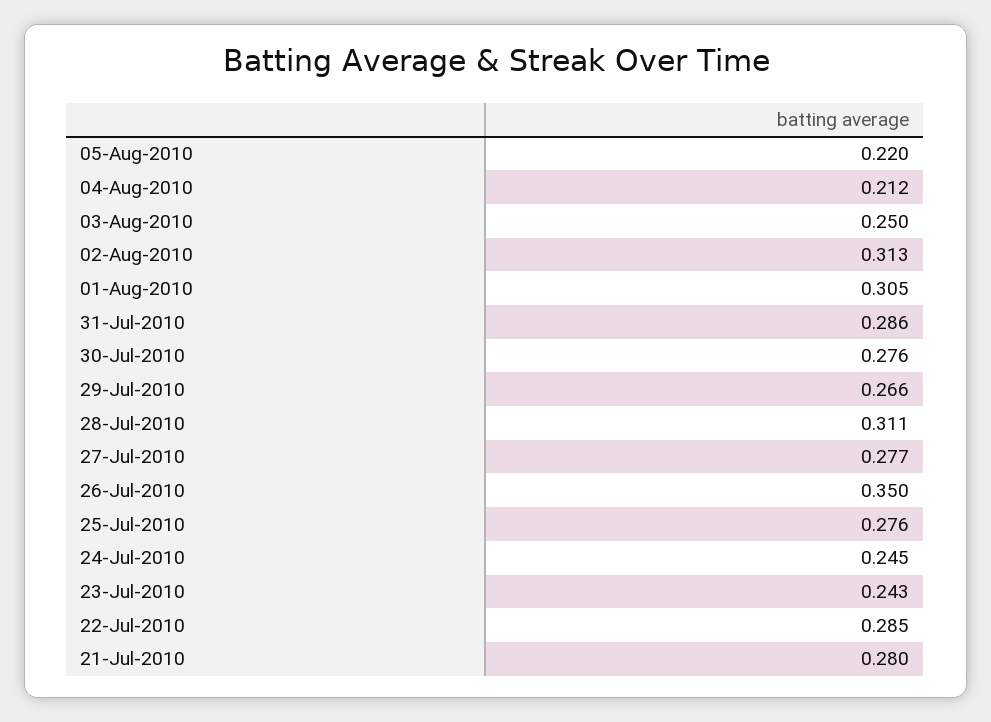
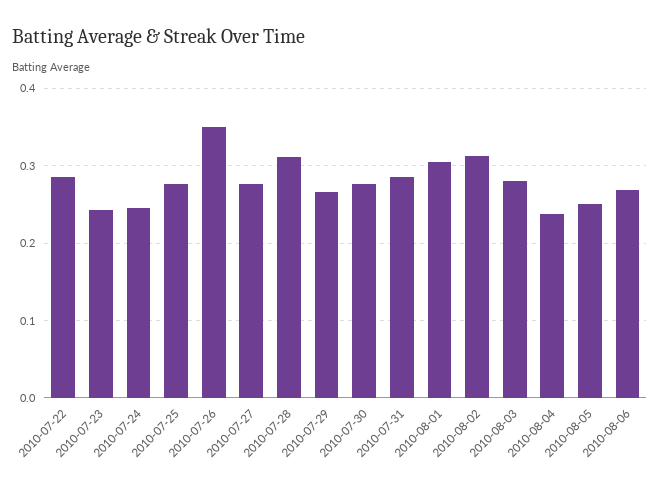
05-Aug-2010: 0.22 -> 0.25
04-Aug-2010: 0.212 -> 0.24
03-Aug-2010: 0.25 -> 0.28
21-Jul-2010: 0.28 -> none
2010-08-06: none -> 0.27

